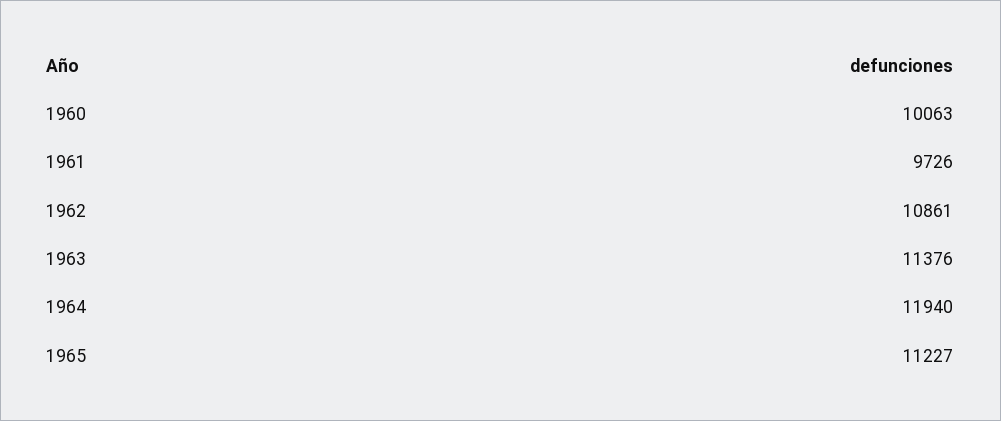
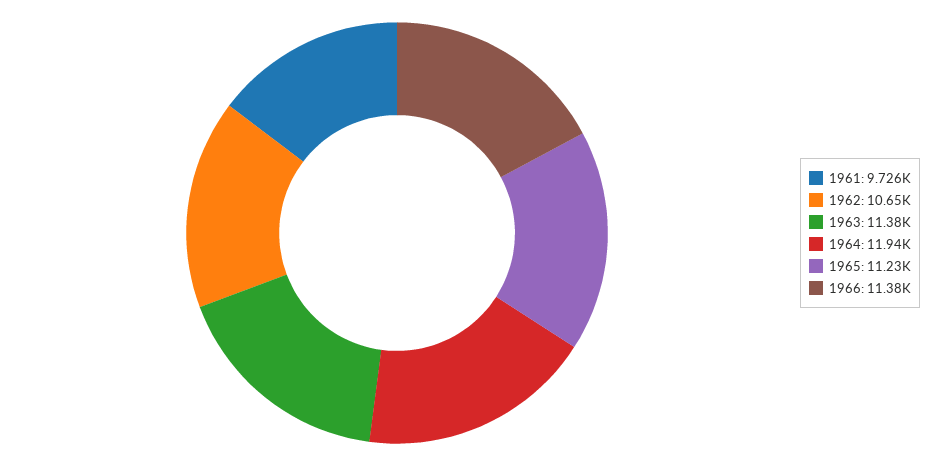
1960: 10063 -> none
1962: 10861 -> 10650
1966: none -> 11380

